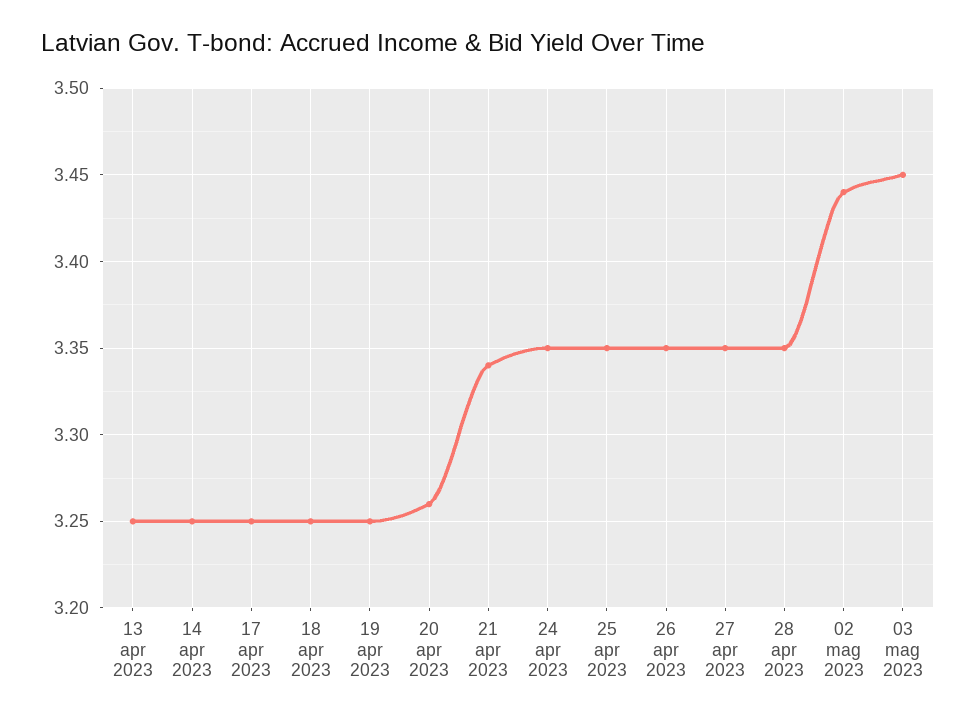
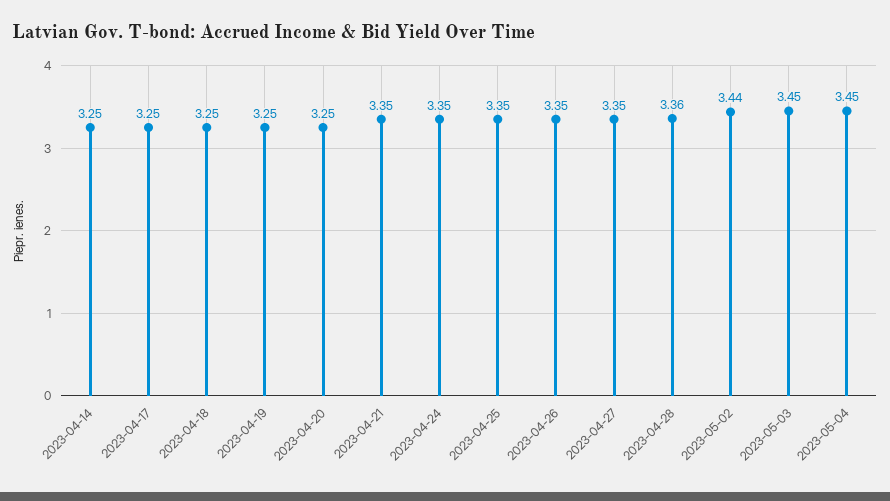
13 apr 2023: 3.25 -> none
20 apr 2023: 3.26 -> 3.25
21 apr 2023: 3.34 -> 3.35
28 apr 2023: 3.35 -> 3.36
2023-05-04: none -> 3.45

